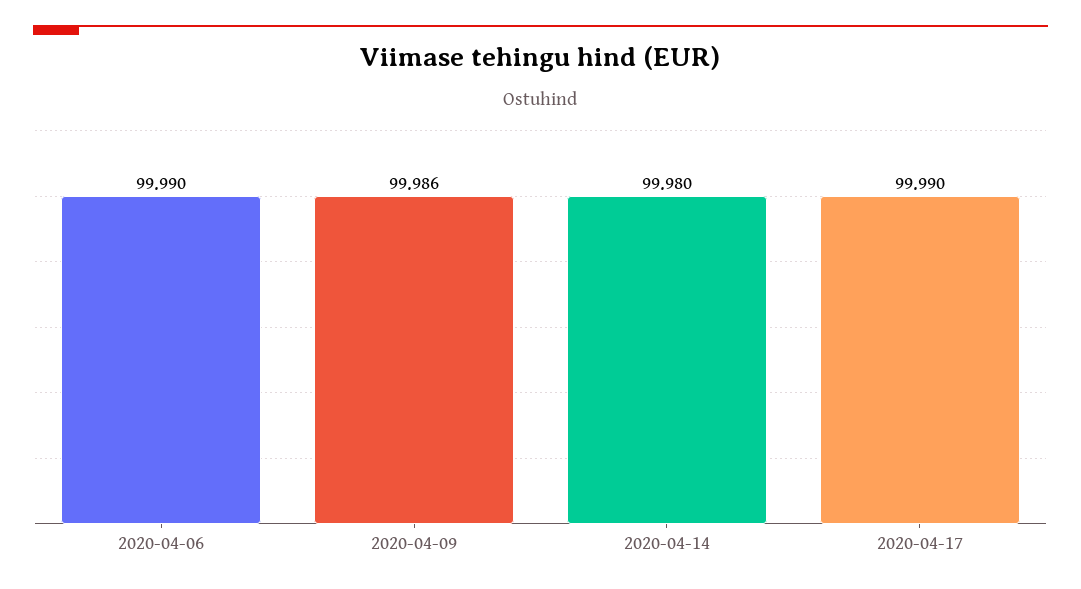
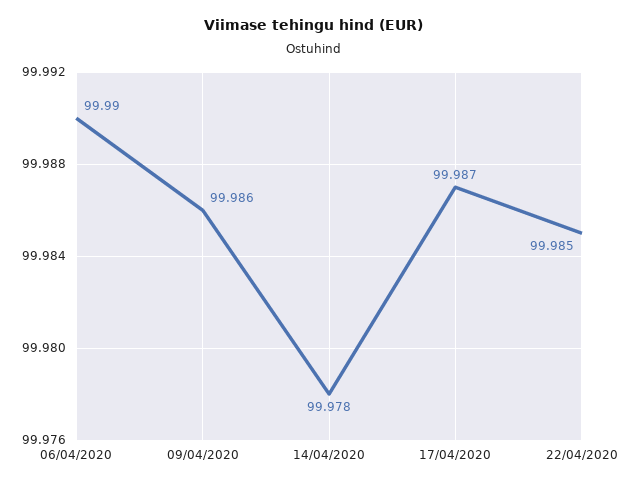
2020-04-14: 99.98 -> 99.978
2020-04-17: 99.99 -> 99.987
22/04/2020: none -> 99.985

